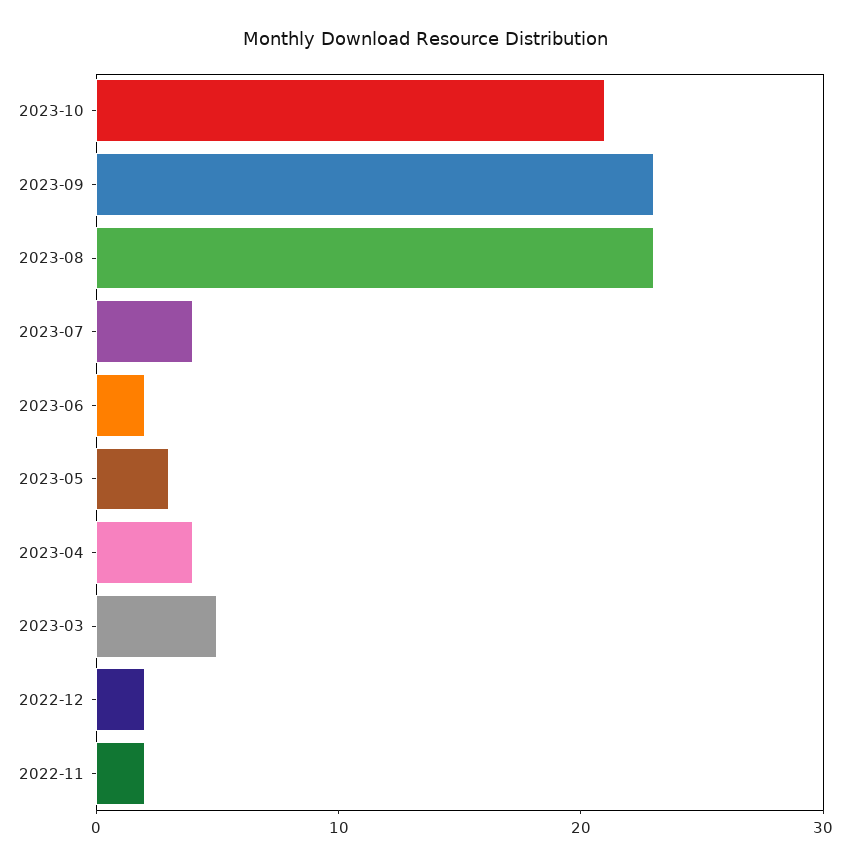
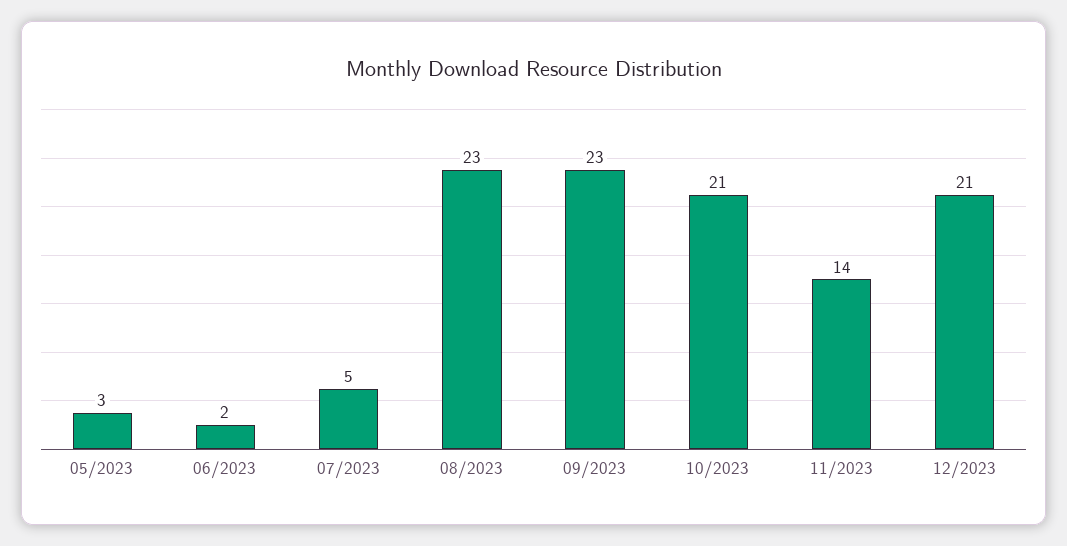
2023-07: 4 -> 5
2023-04: 4 -> none
2023-03: 5 -> none
2022-12: 2 -> none
2022-11: 2 -> none
11/2023: none -> 14
12/2023: none -> 21

